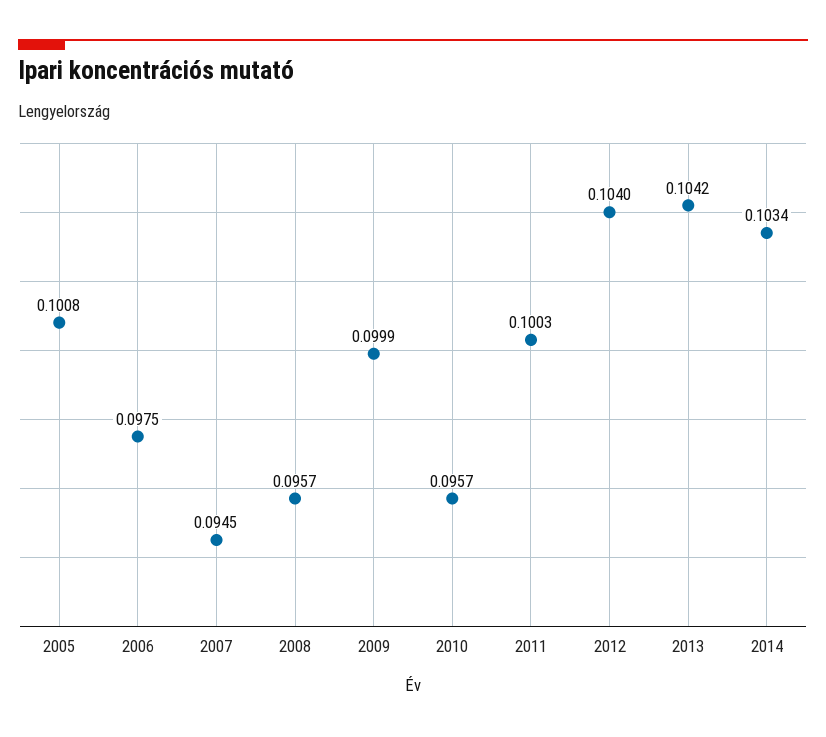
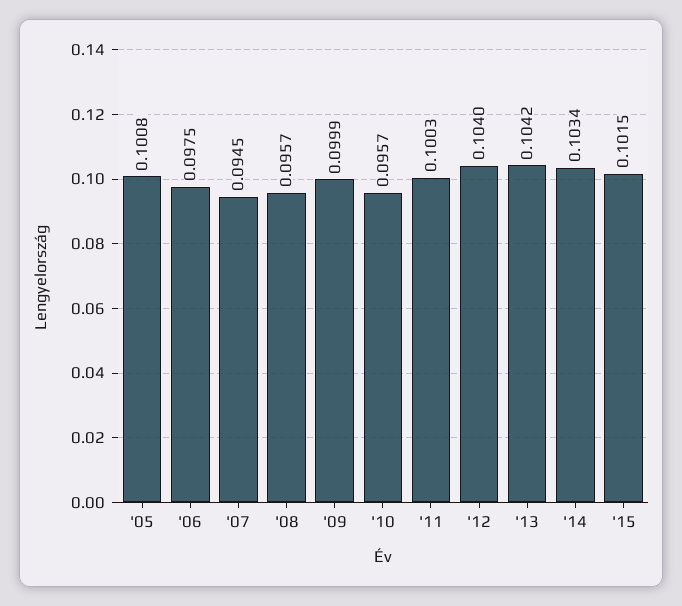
'15: none -> 0.1015

